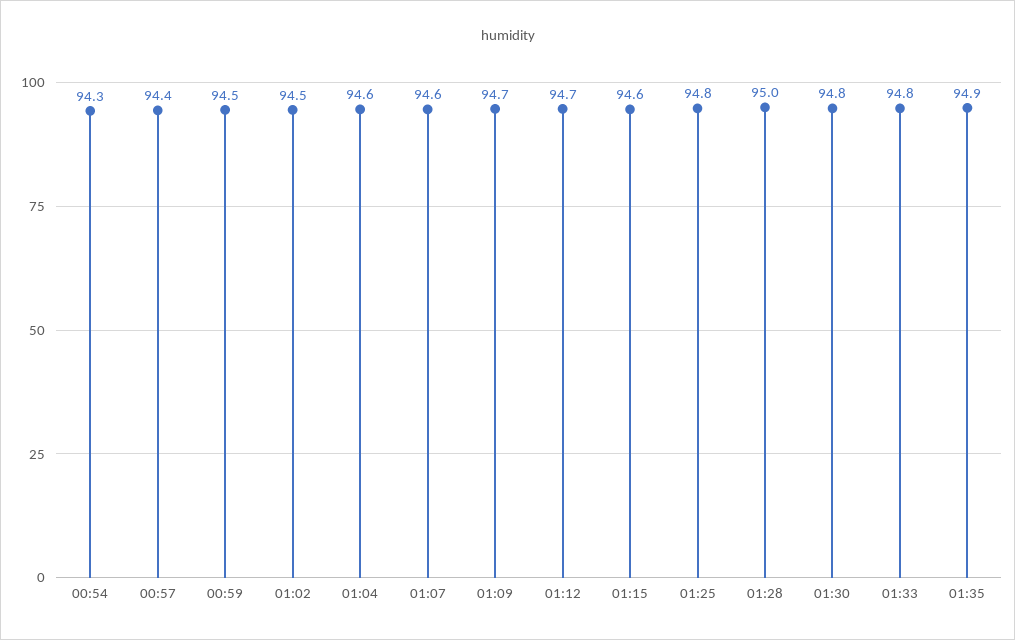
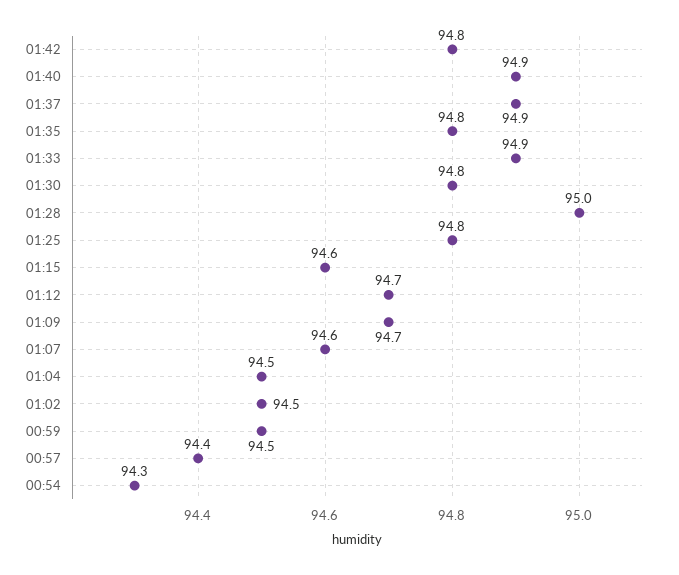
01:04: 94.6 -> 94.5
01:33: 94.8 -> 94.9
01:35: 94.9 -> 94.8
01:42: none -> 94.8
01:40: none -> 94.9
01:37: none -> 94.9

